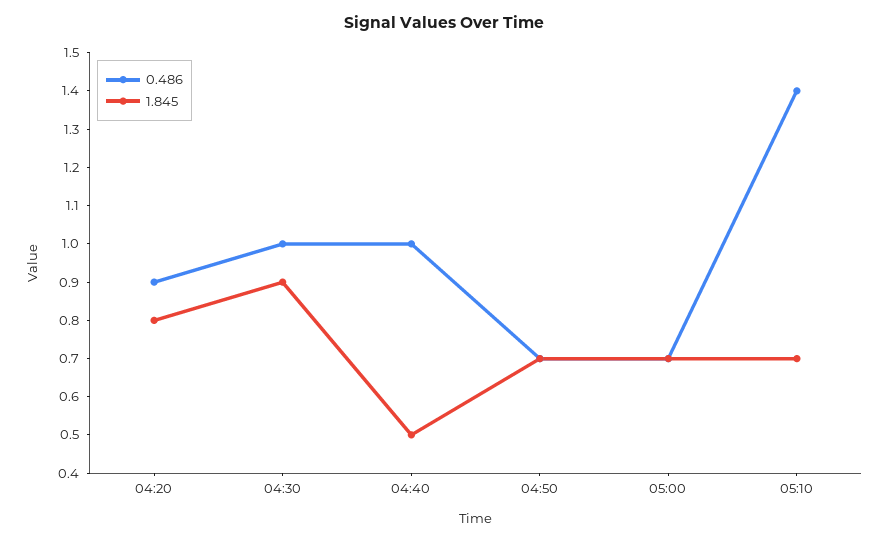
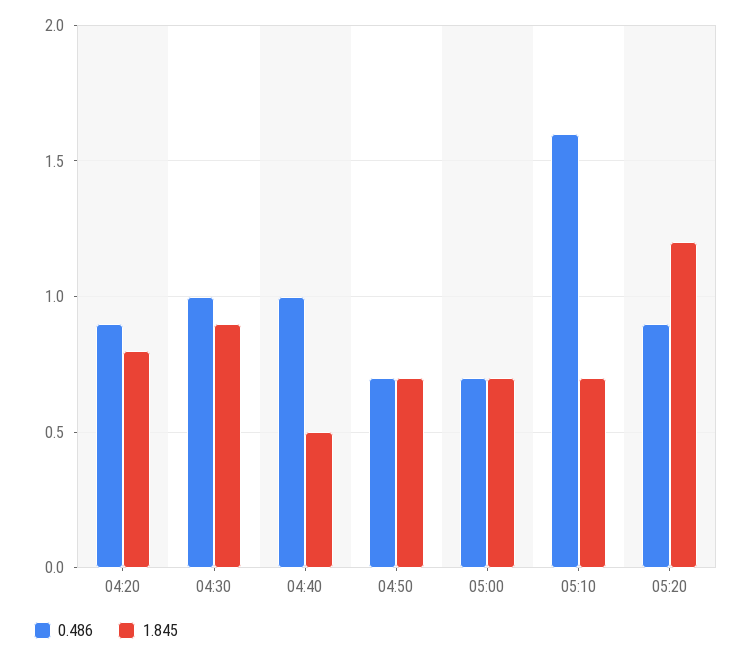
0.486, 05:10: 1.4 -> 1.6
0.486, 05:20: none -> 0.9
1.845, 05:20: none -> 1.2

